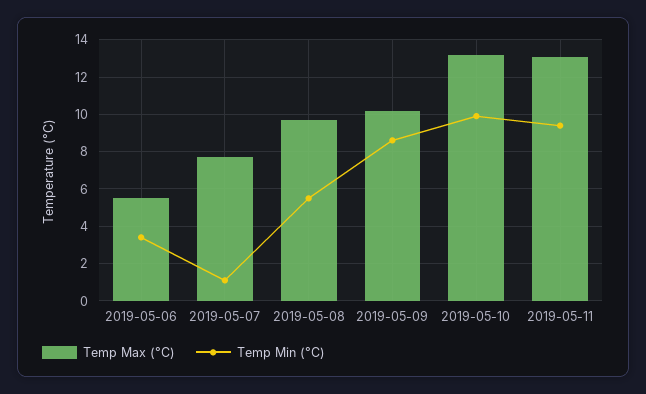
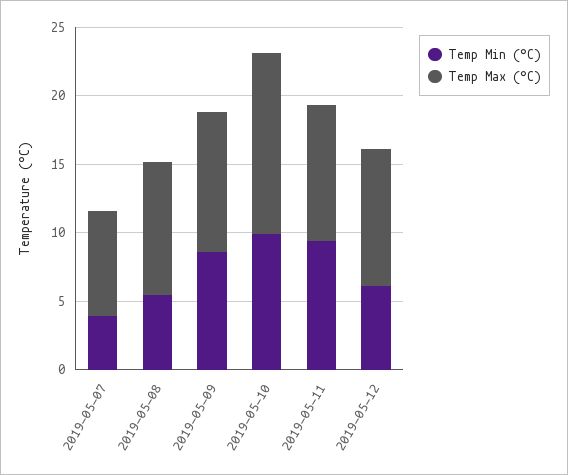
Temp Max (°C), 2019-05-06: 5.5 -> none
Temp Min (°C), 2019-05-06: 3.5 -> none
Temp Min (°C), 2019-05-07: 1 -> 4
Temp Max (°C), 2019-05-11: 13 -> 10
Temp Min (°C), 2019-05-12: none -> 6
Temp Max (°C), 2019-05-12: none -> 10

